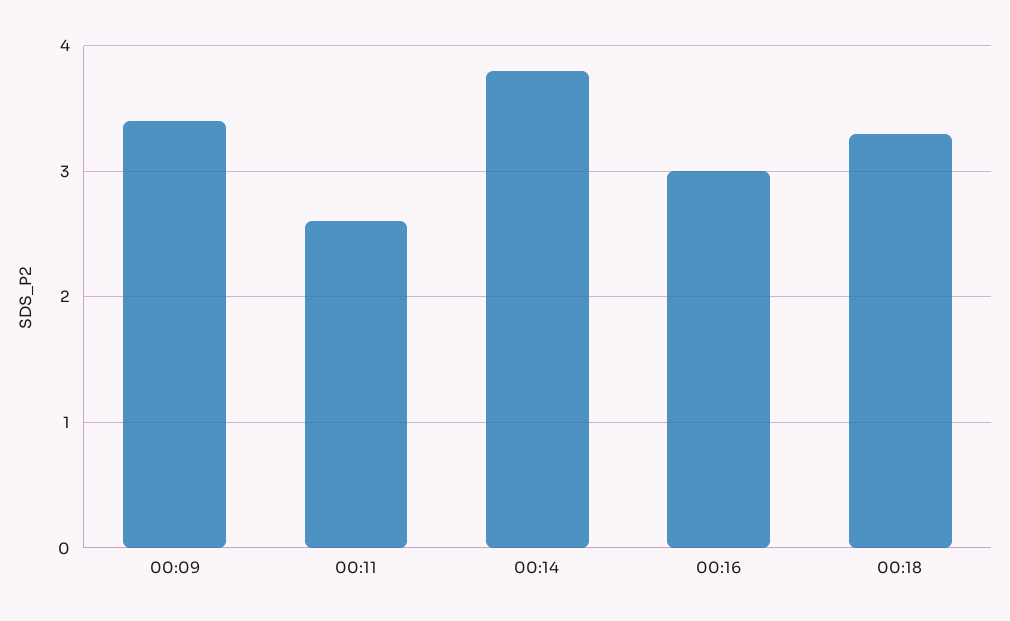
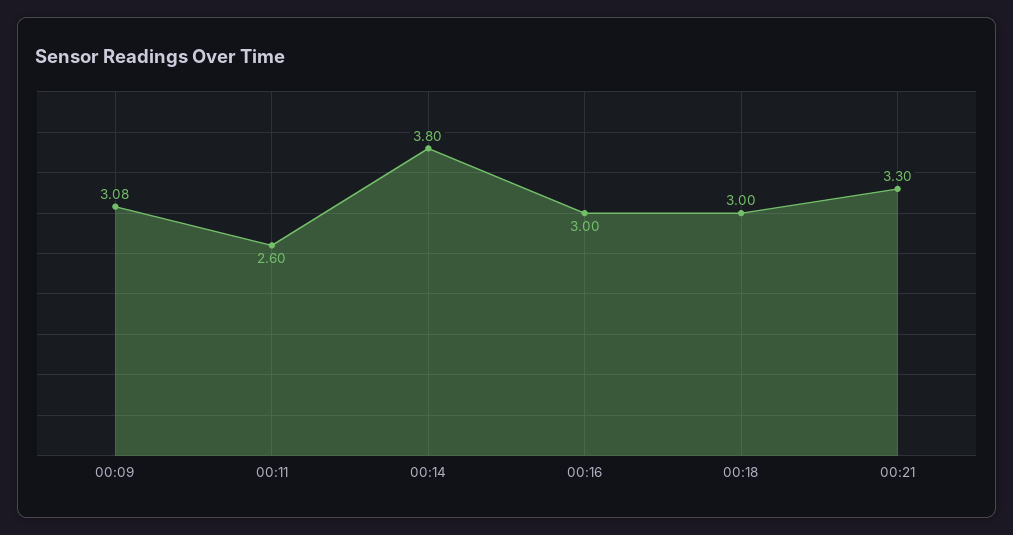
00:09: 3.4 -> 3.08
00:18: 3.3 -> 3
00:21: none -> 3.3

